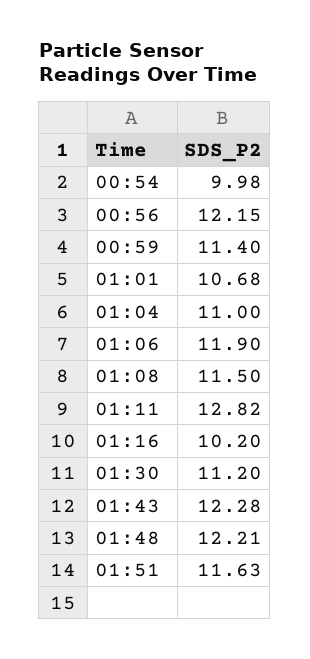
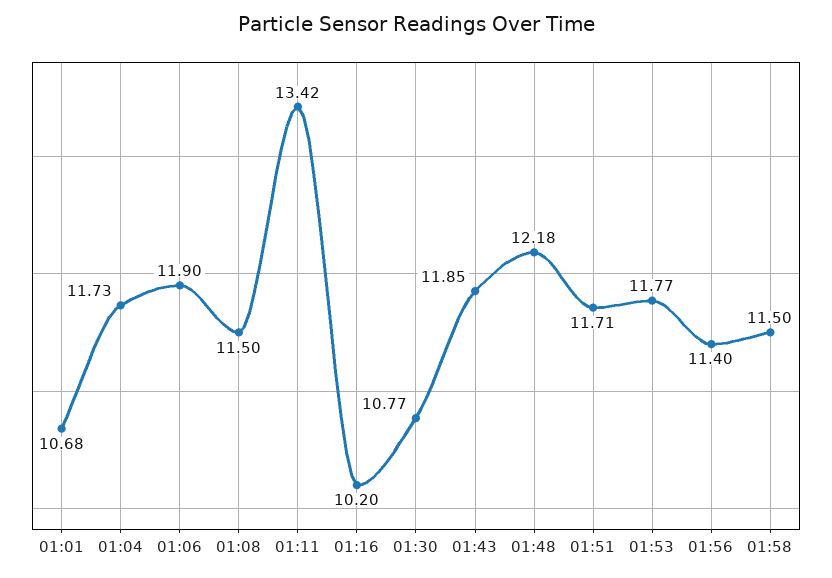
00:54: 9.98 -> none
00:56: 12.15 -> none
00:59: 11.4 -> none
01:04: 11 -> 11.73
01:11: 12.82 -> 13.42
01:30: 11.2 -> 10.77
01:43: 12.28 -> 11.85
01:48: 12.21 -> 12.18
01:51: 11.63 -> 11.71
01:53: none -> 11.77
01:56: none -> 11.4
01:58: none -> 11.5

